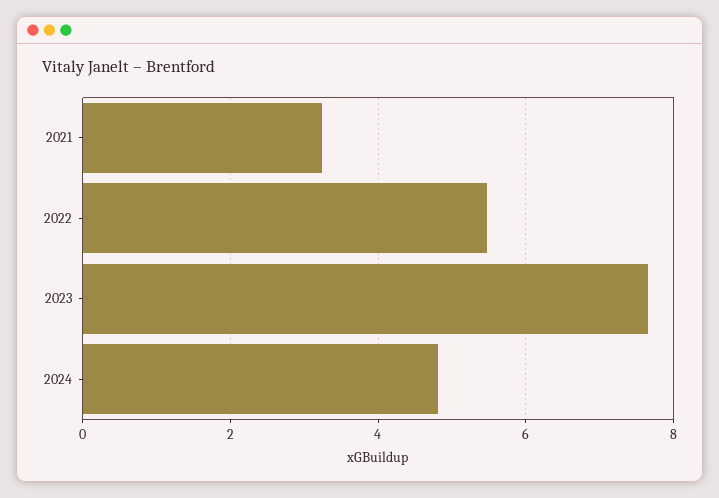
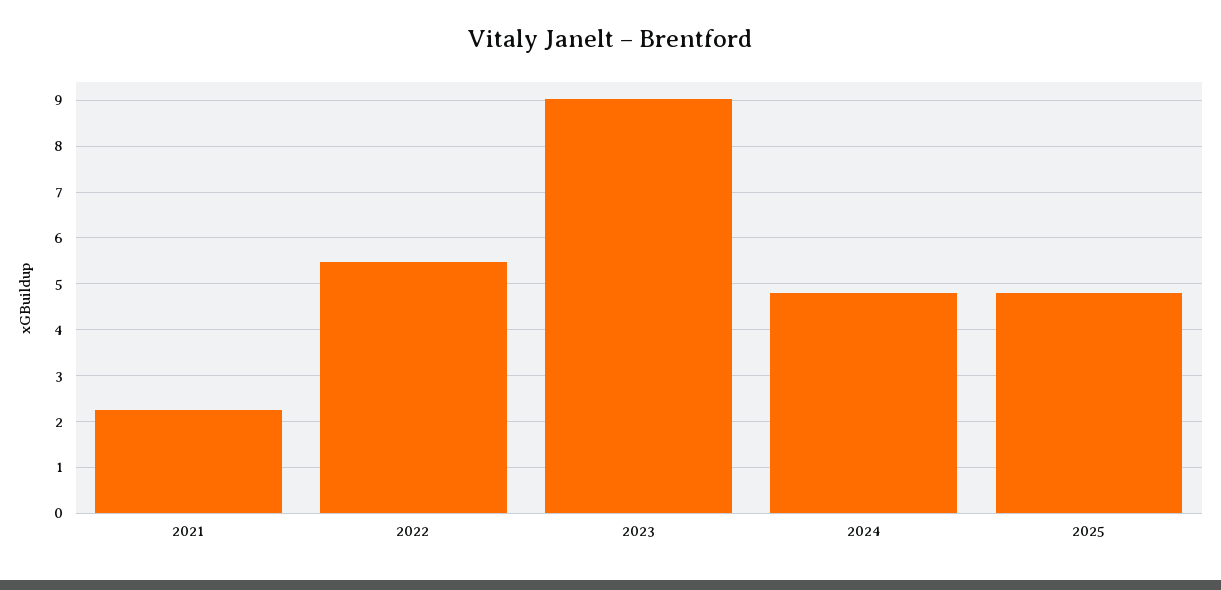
2021: 3.2 -> 2.2
2023: 7.6 -> 9
2025: none -> 4.8

